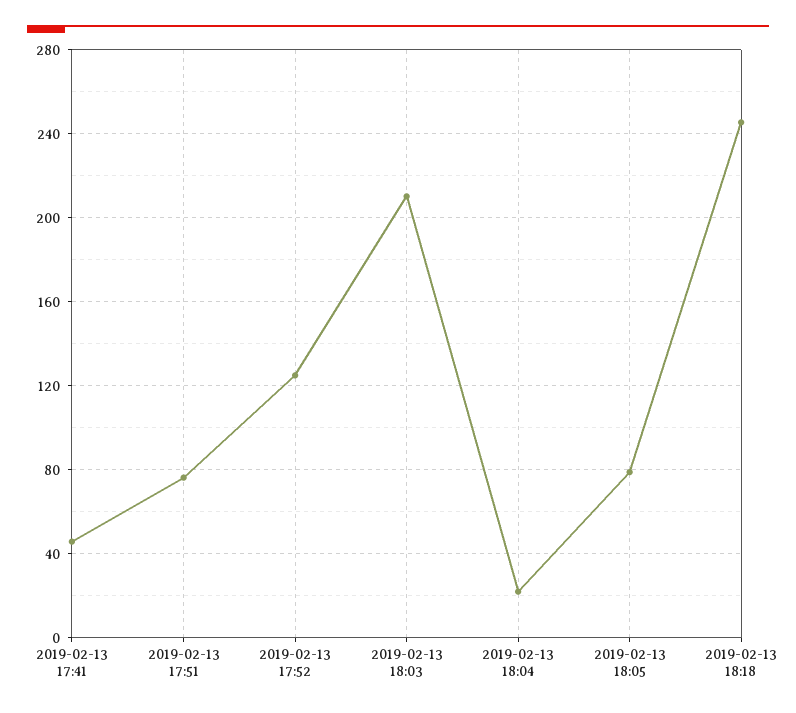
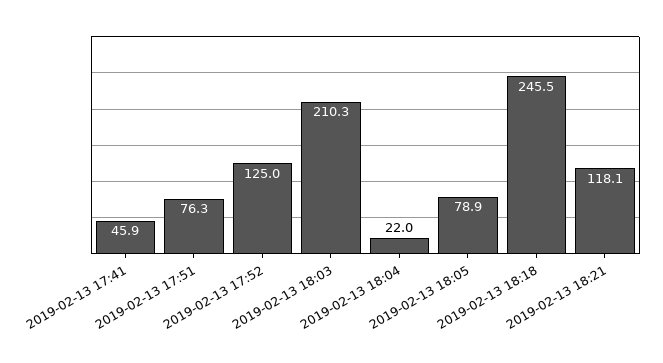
2019-02-13 18:21: none -> 118.1

